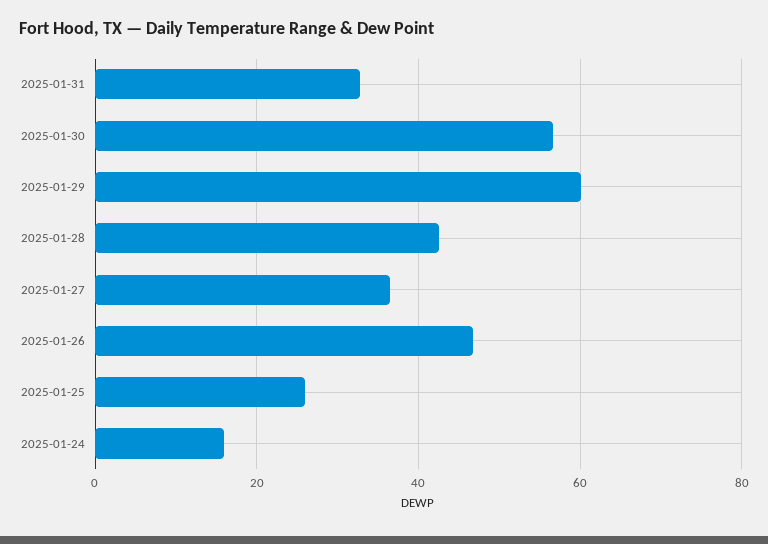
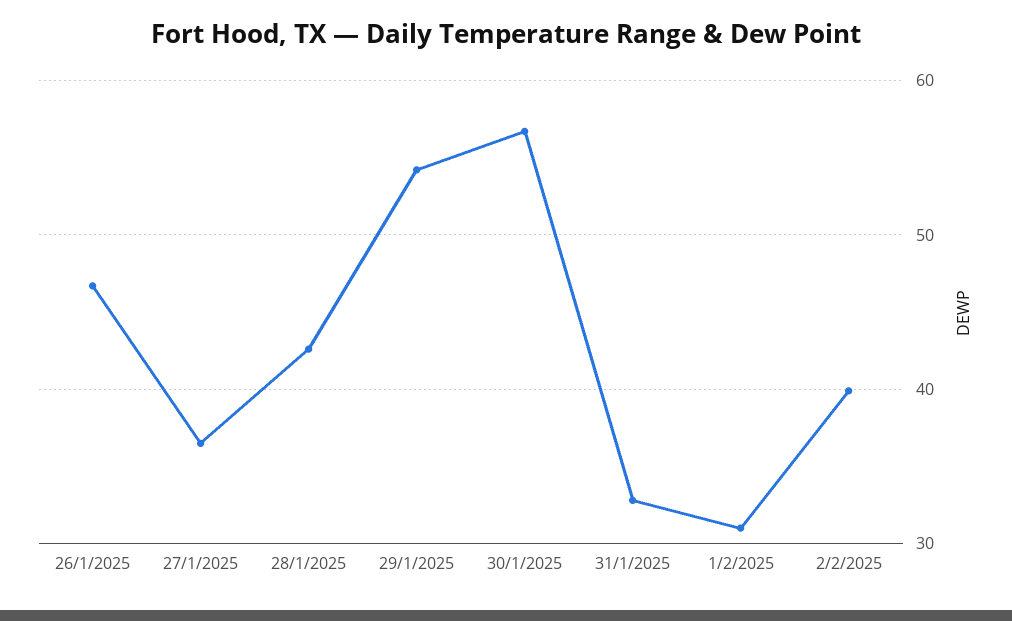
2025-01-29: 60 -> 54
2025-01-25: 26 -> none
2025-01-24: 16 -> none
1/2/2025: none -> 31
2/2/2025: none -> 40

